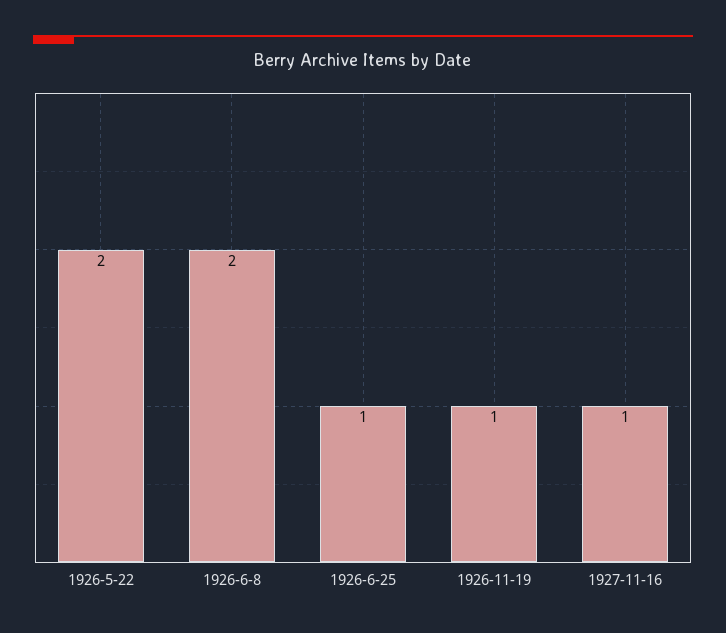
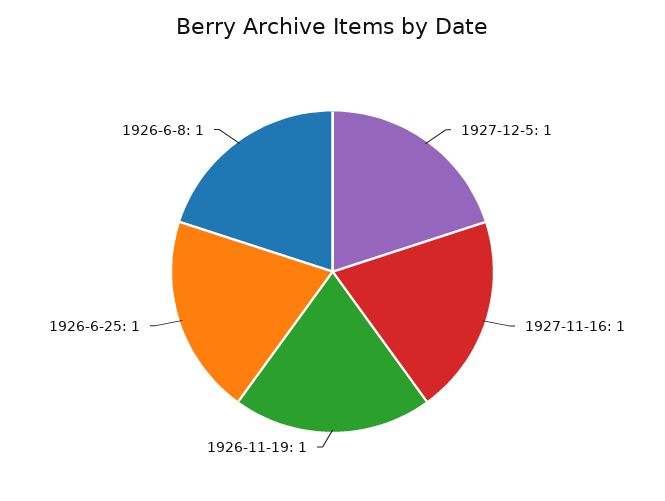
1926-5-22: 2 -> none
1926-6-8: 2 -> 1
1927-12-5: none -> 1

